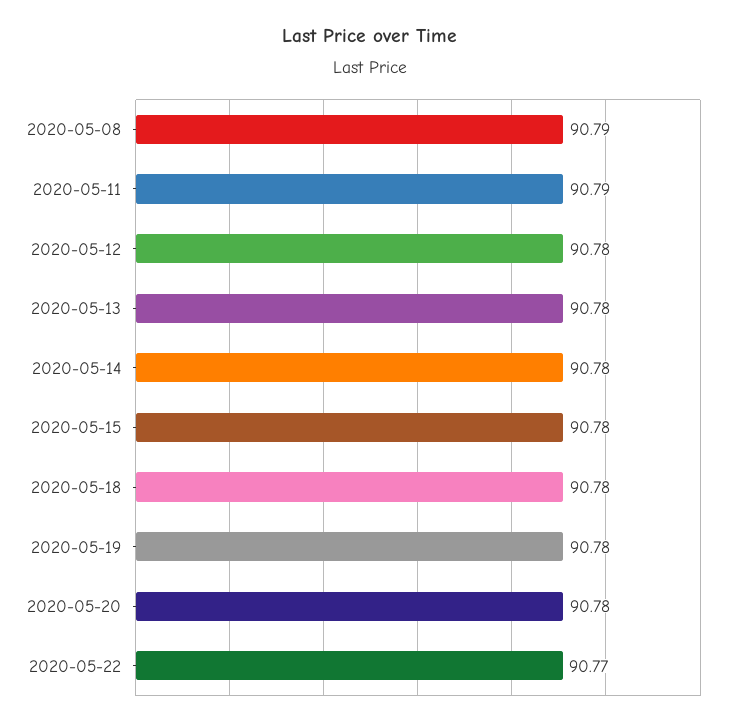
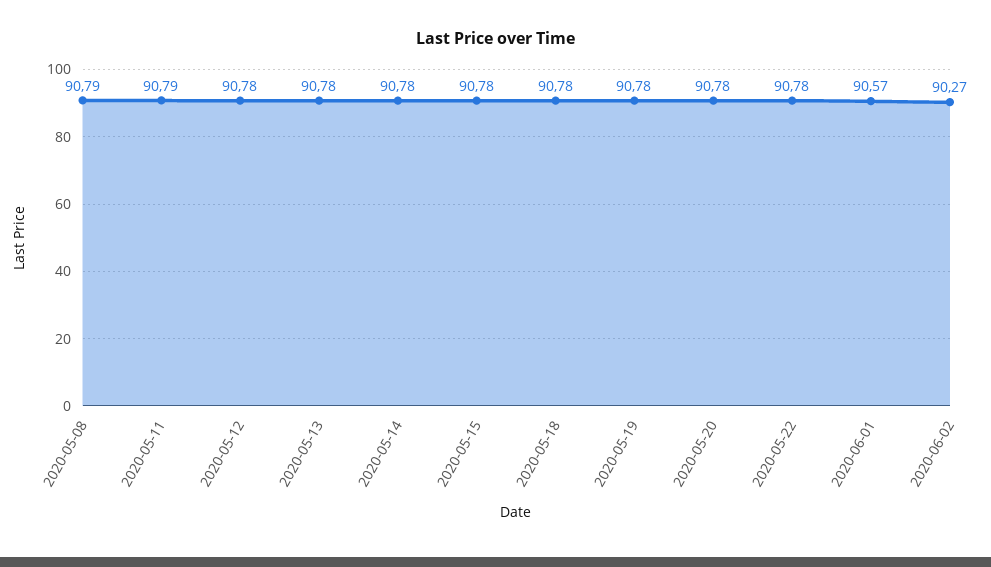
2020-05-22: 90.77 -> 90.78
2020-06-01: none -> 90.57
2020-06-02: none -> 90.27

